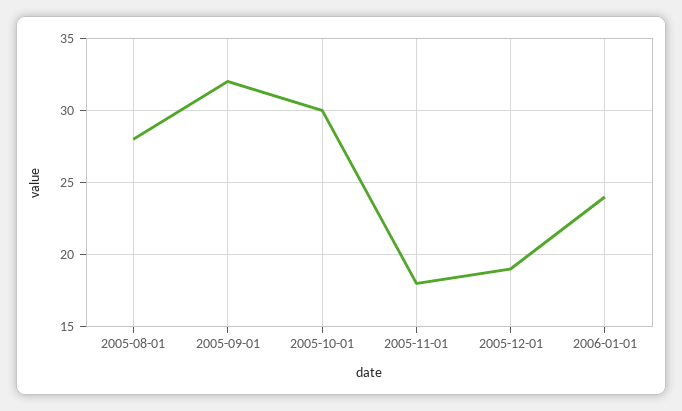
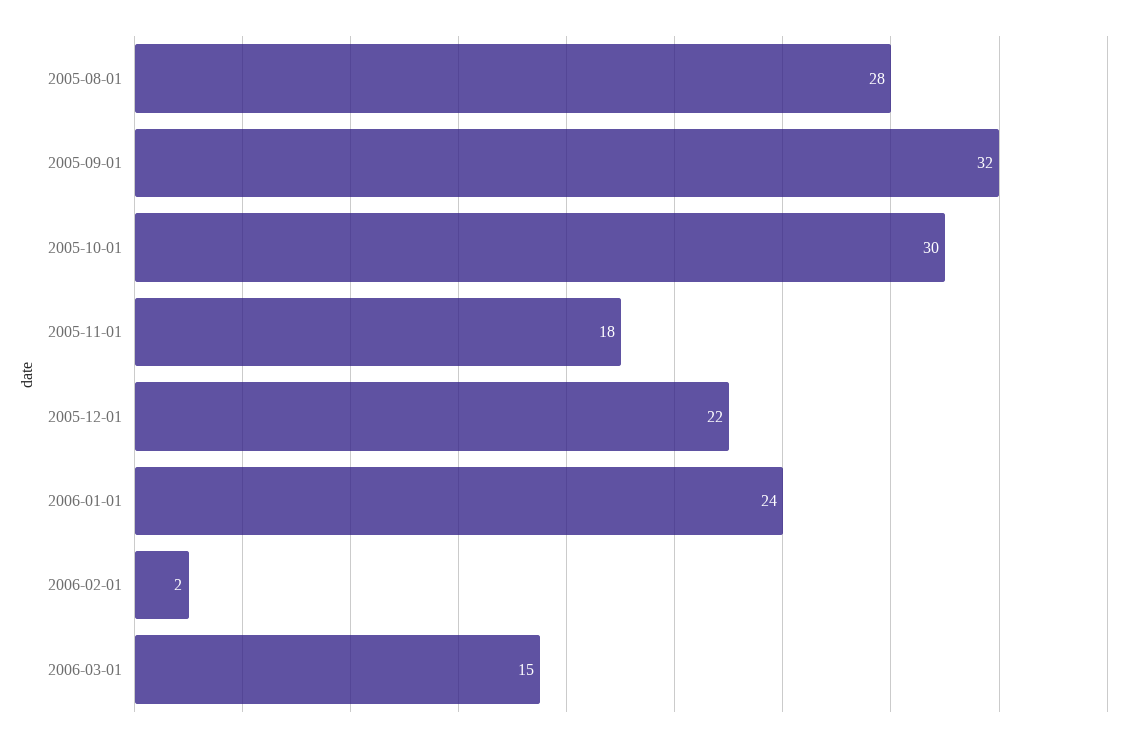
2005-12-01: 19 -> 22
2006-02-01: none -> 2
2006-03-01: none -> 15

